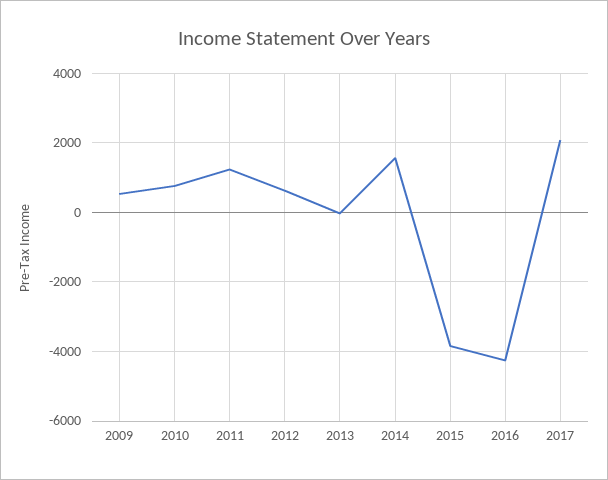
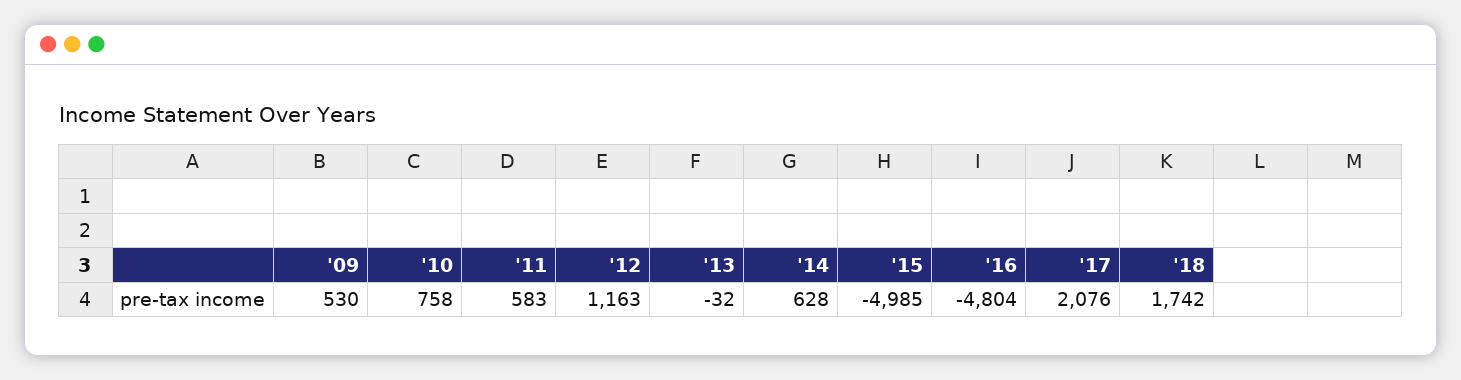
2011: 1200 -> 583
2012: 600 -> 1163
2014: 1600 -> 628
2015: -3800 -> -4985
2016: -4200 -> -4804
'18: none -> 1742

